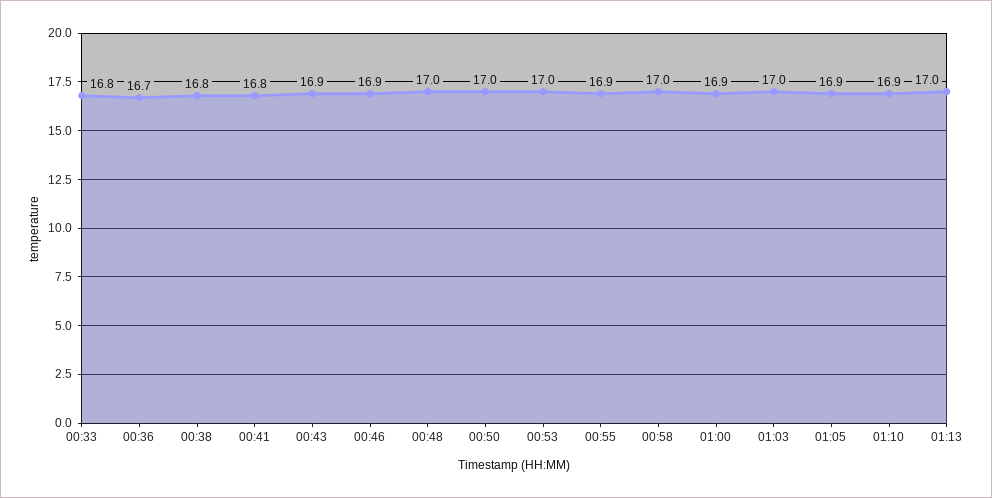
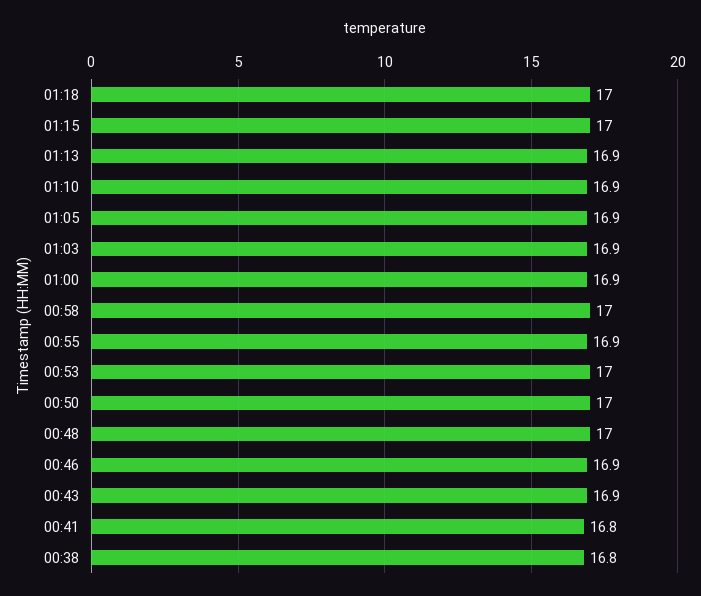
00:33: 16.8 -> none
00:36: 16.7 -> none
01:03: 17 -> 16.9
01:13: 17 -> 16.9
01:18: none -> 17
01:15: none -> 17

